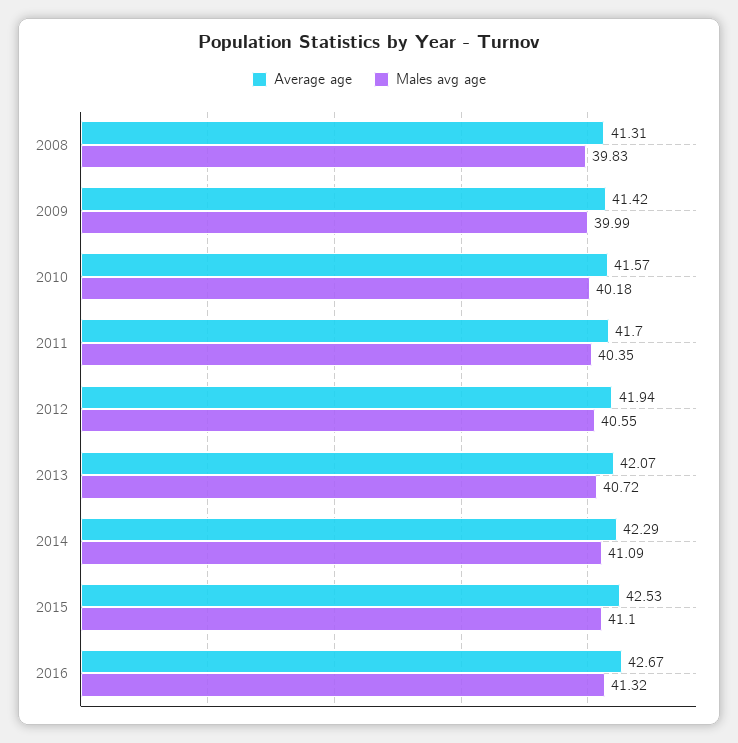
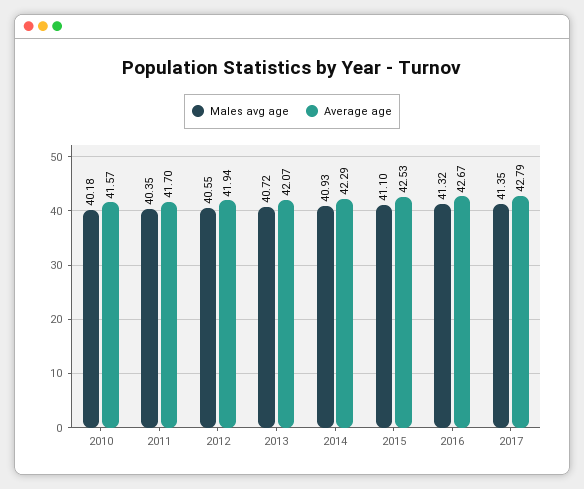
Average age, 2008: 41.31 -> none
Males avg age, 2008: 39.83 -> none
Average age, 2009: 41.42 -> none
Males avg age, 2009: 39.99 -> none
Males avg age, 2014: 41.09 -> 40.93
Males avg age, 2017: none -> 41.35
Average age, 2017: none -> 42.79

